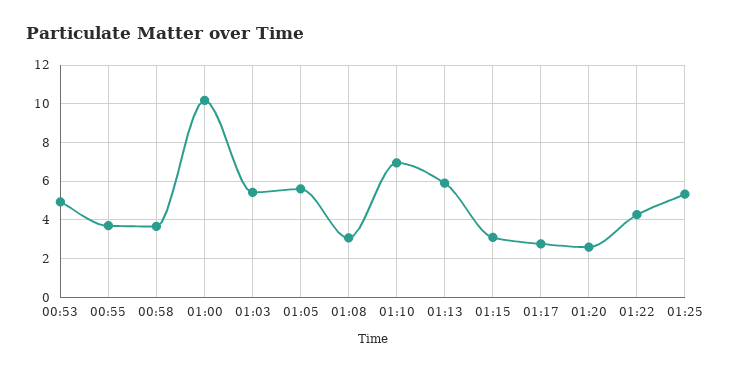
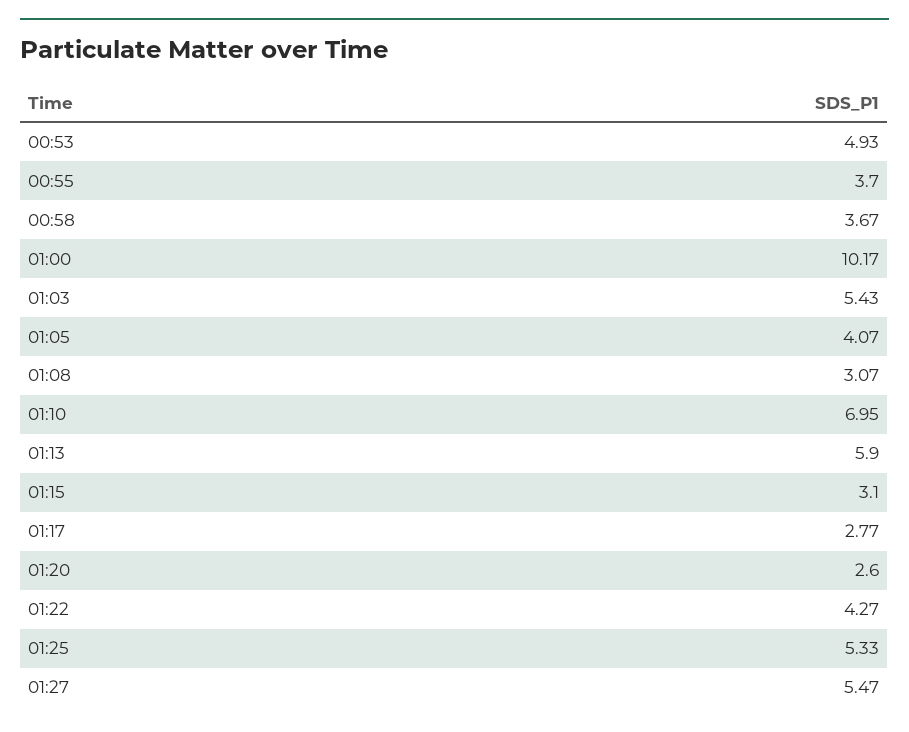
01:05: 5.5 -> 4.07
01:27: none -> 5.47

